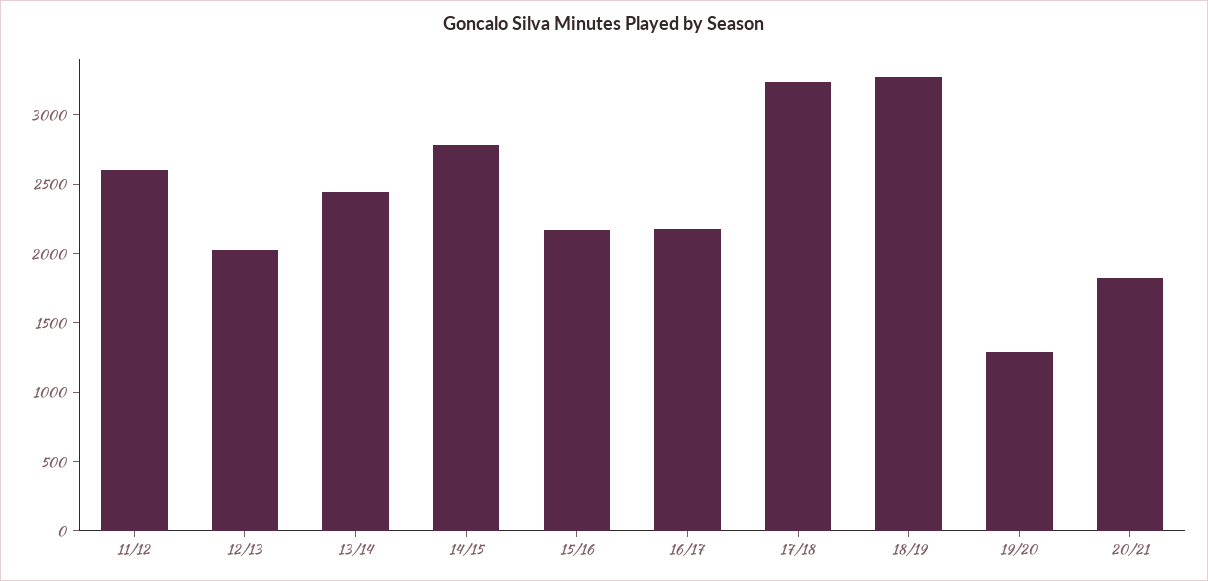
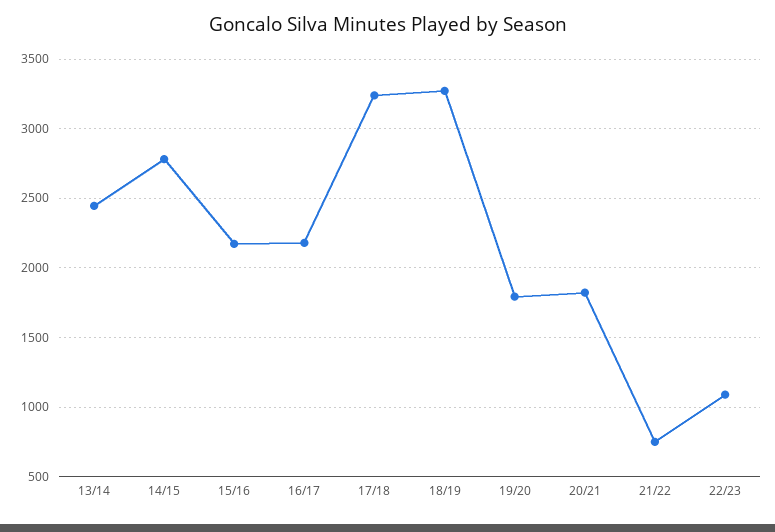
11/12: 2600 -> none
12/13: 2000 -> none
19/20: 1300 -> 1800
21/22: none -> 750
22/23: none -> 1100

